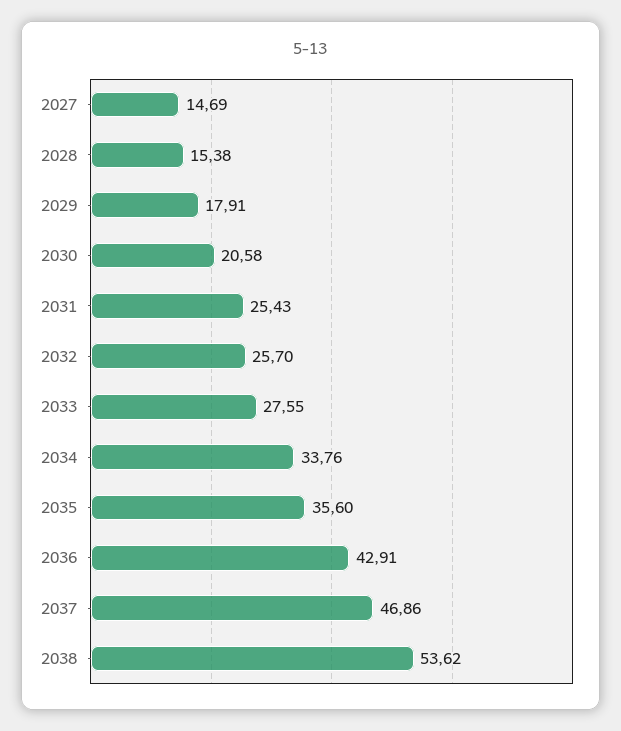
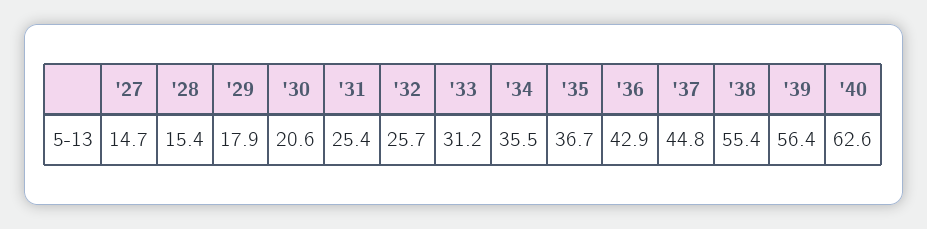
2033: 27.55 -> 31.2
2034: 33.76 -> 35.5
2035: 35.6 -> 36.7
2037: 46.86 -> 44.8
2038: 53.62 -> 55.4
'39: none -> 56.4
'40: none -> 62.6

